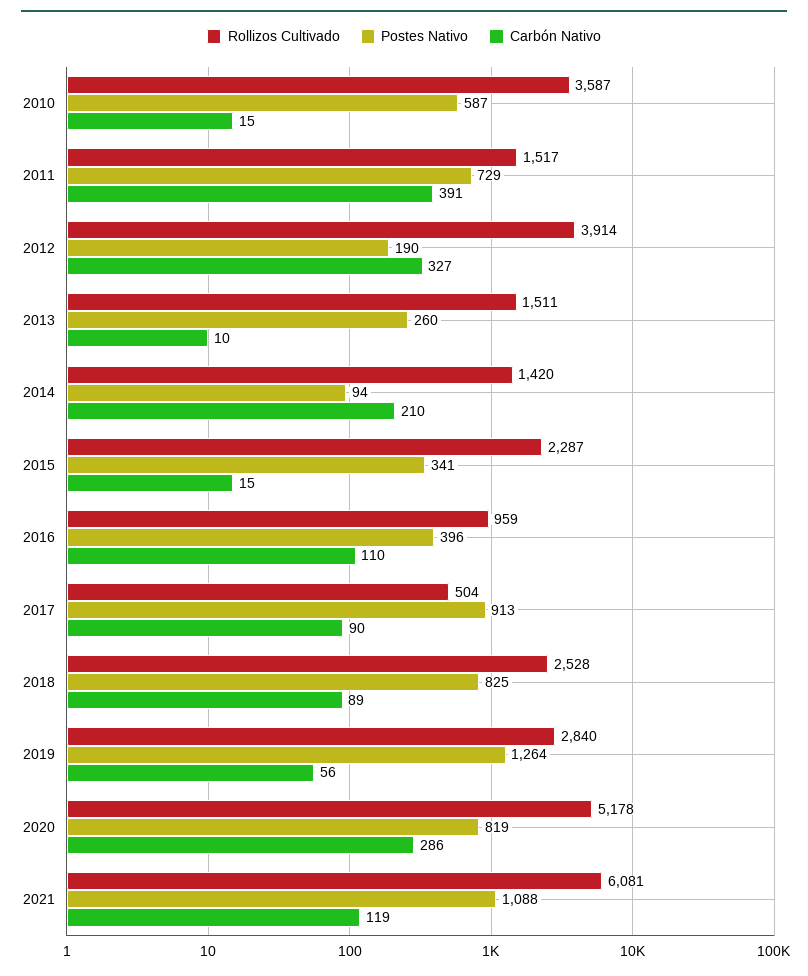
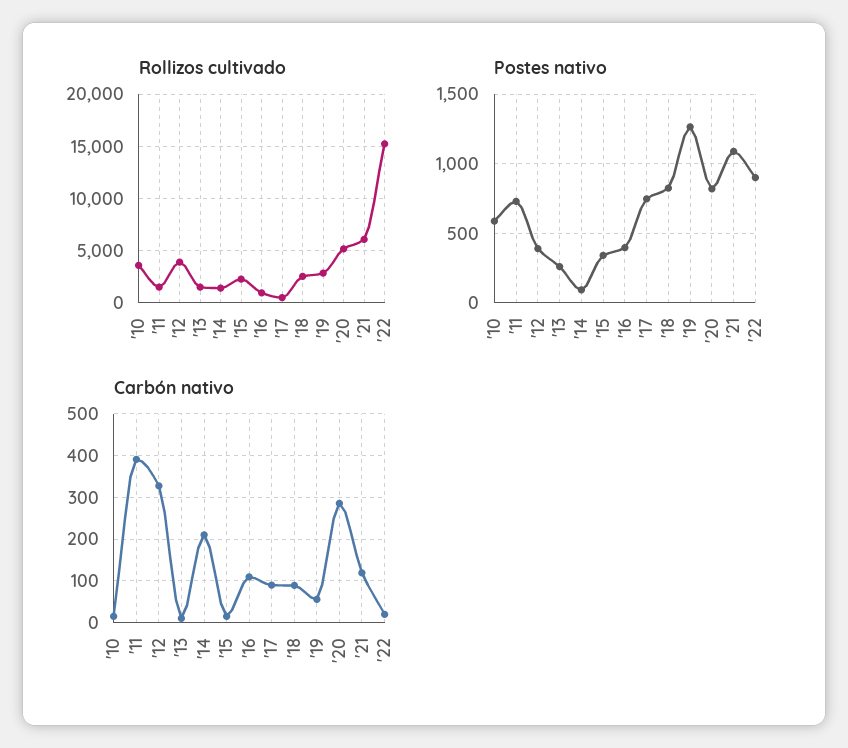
Postes Nativo, 2012: 190 -> 400
Postes Nativo, 2017: 913 -> 750
Rollizos Cultivado, '22: none -> 15000
Postes Nativo, '22: none -> 900
Carbón Nativo, '22: none -> 20

